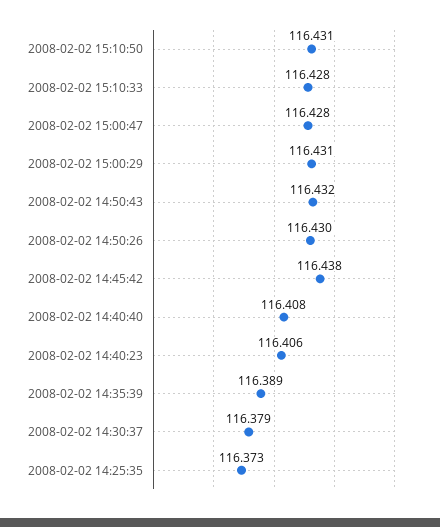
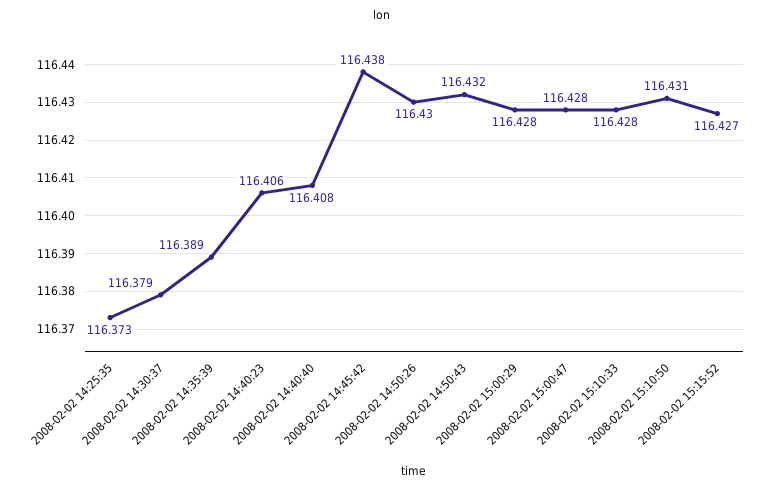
2008-02-02 15:00:29: 116.431 -> 116.428
2008-02-02 15:15:52: none -> 116.427

